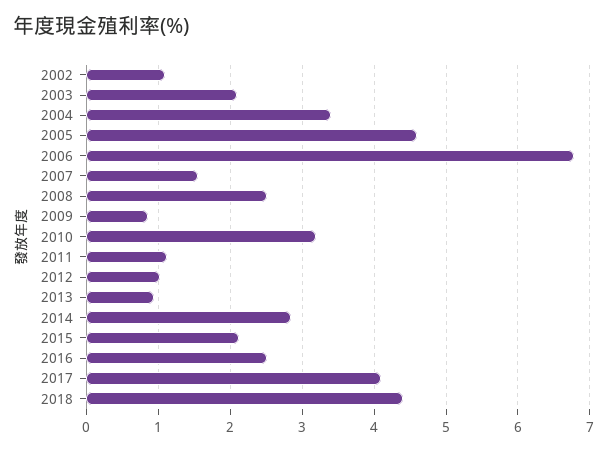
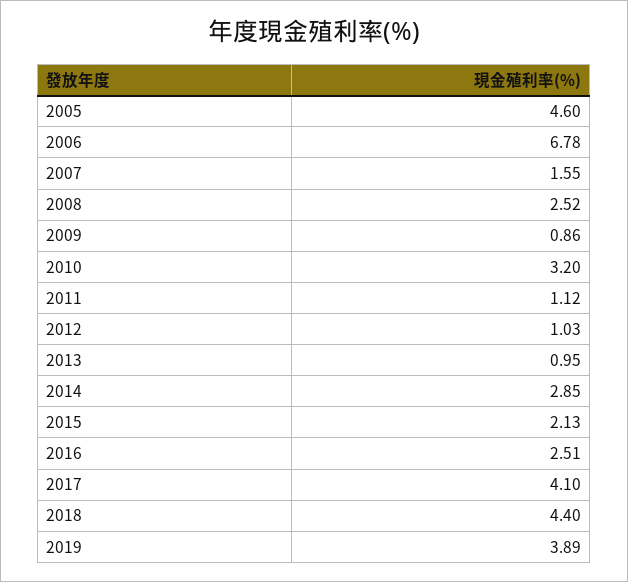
2002: 1.1 -> none
2003: 2.1 -> none
2004: 3.4 -> none
2019: none -> 3.89

